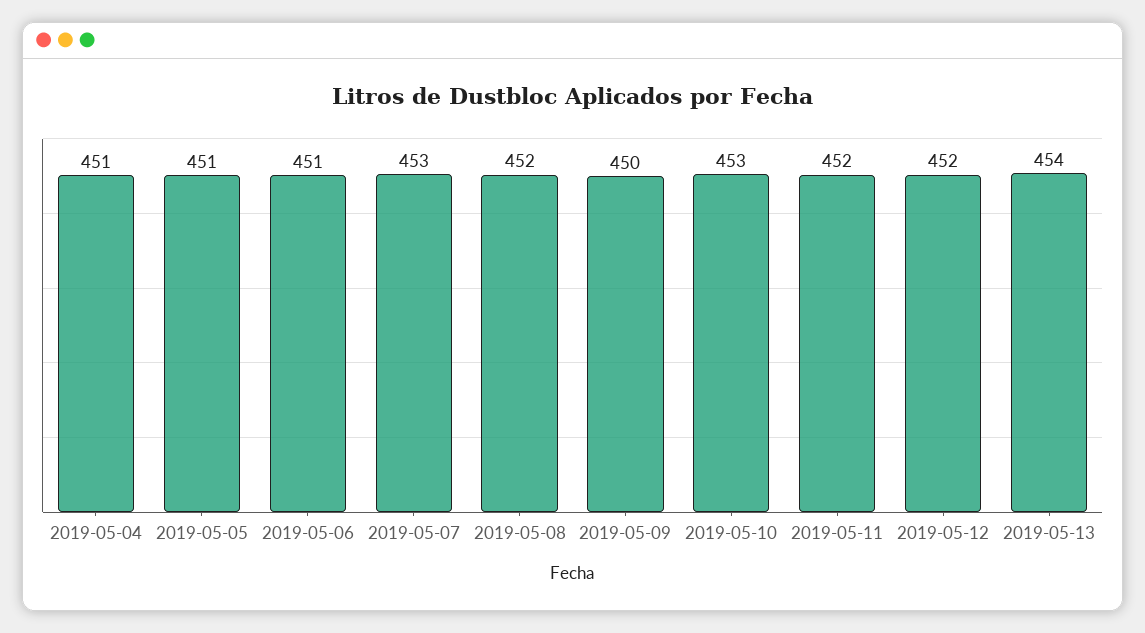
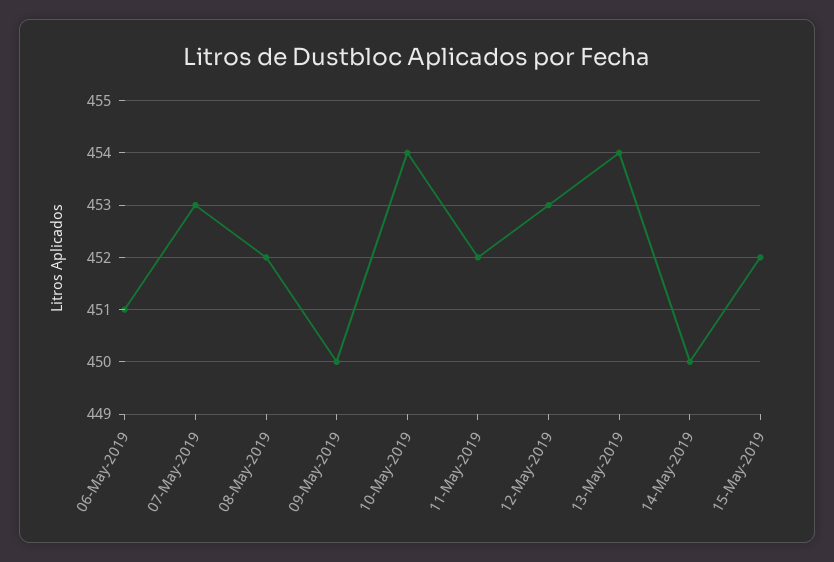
2019-05-04: 451 -> none
2019-05-05: 451 -> none
2019-05-10: 453 -> 454
2019-05-12: 452 -> 453
14-May-2019: none -> 450
15-May-2019: none -> 452

